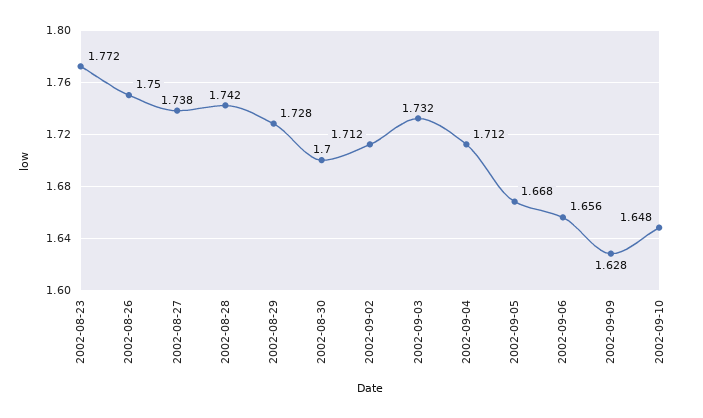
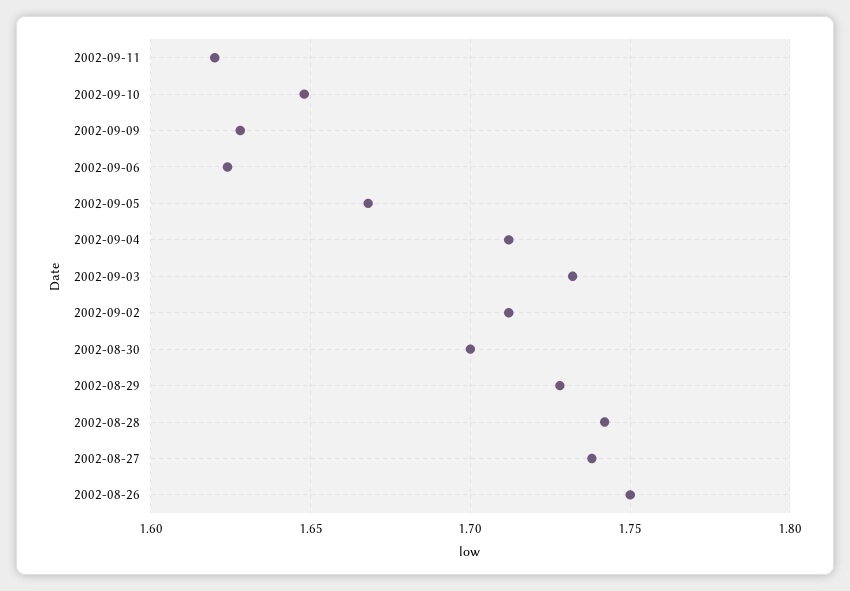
2002-08-23: 1.772 -> none
2002-09-06: 1.656 -> 1.625
2002-09-11: none -> 1.62

